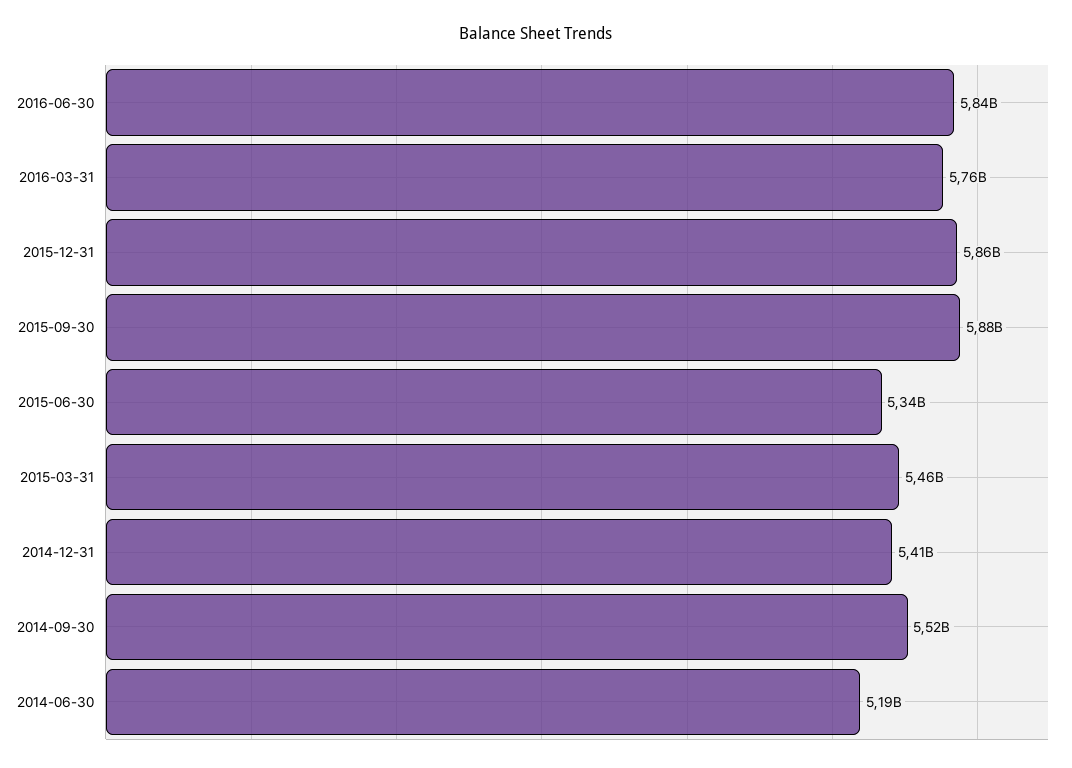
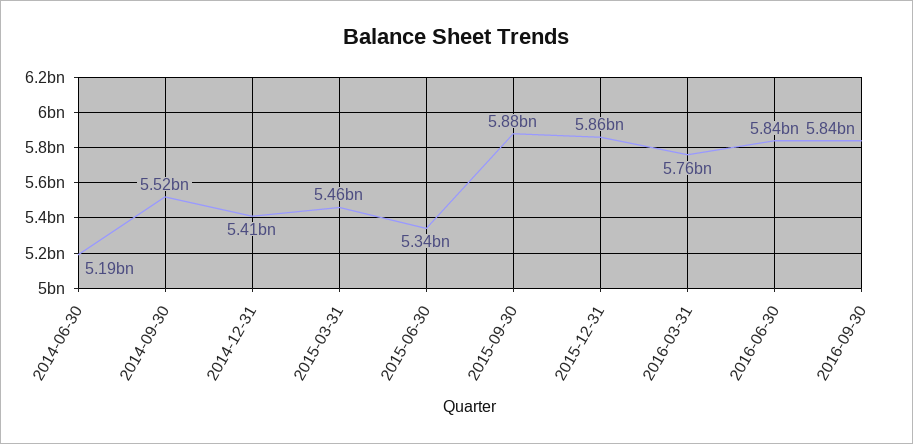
2016-09-30: none -> 5840000000

